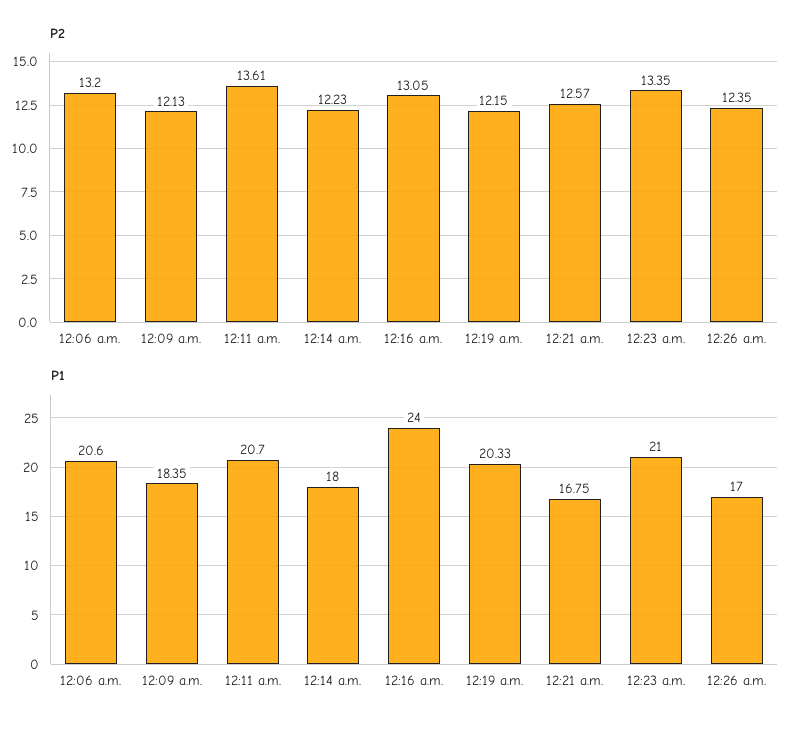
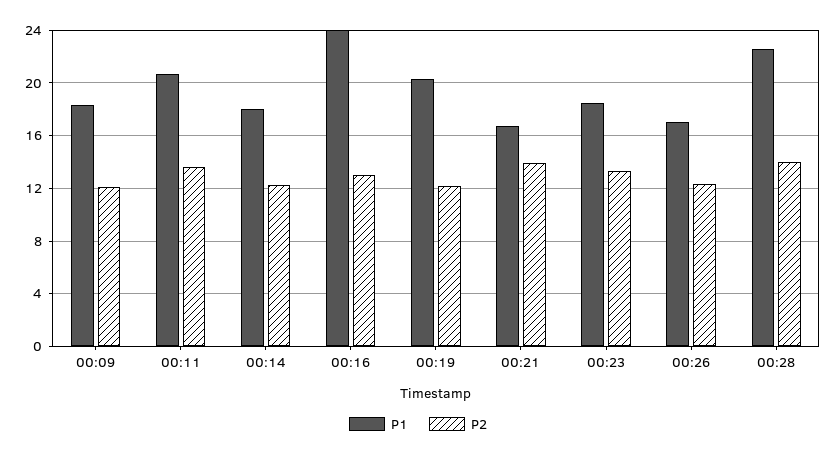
P2, 12:06 a.m.: 13.2 -> none
P2, 12:21 a.m.: 12.57 -> 14
P1, 12:06 a.m.: 20.6 -> none
P1, 12:23 a.m.: 21 -> 18.5
P1, 00:28: none -> 22.5
P2, 00:28: none -> 14

